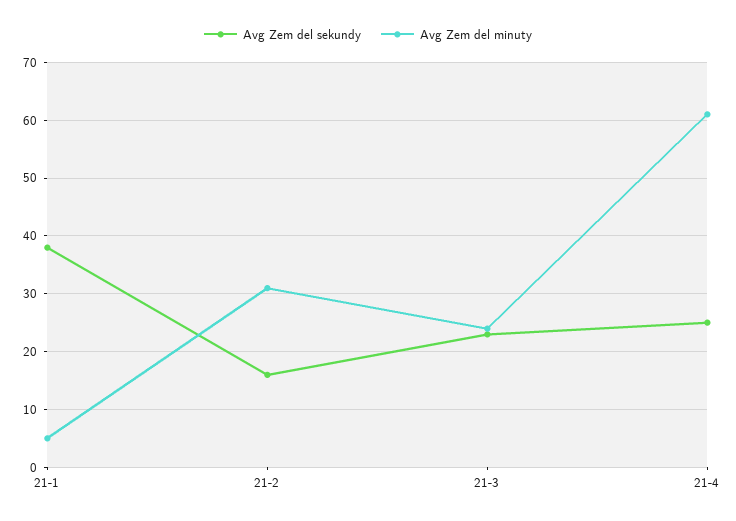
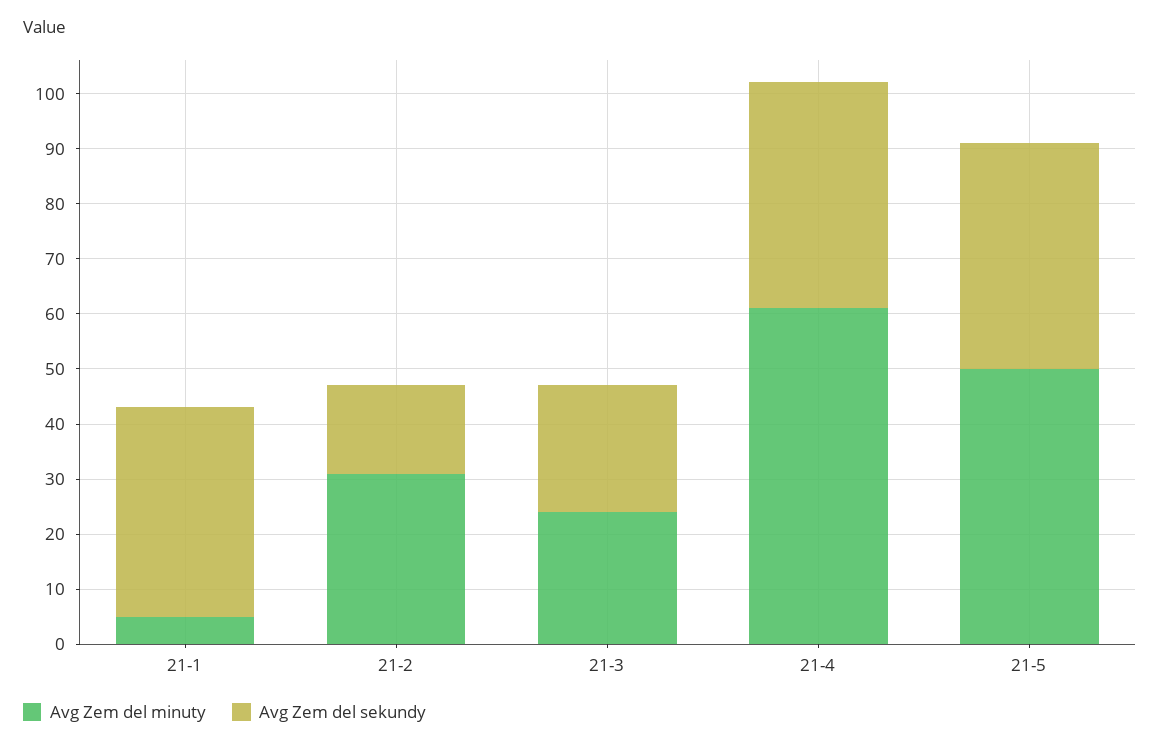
Avg Zem del sekundy, 21-4: 25 -> 40
Avg Zem del minuty, 21-5: none -> 50
Avg Zem del sekundy, 21-5: none -> 40

